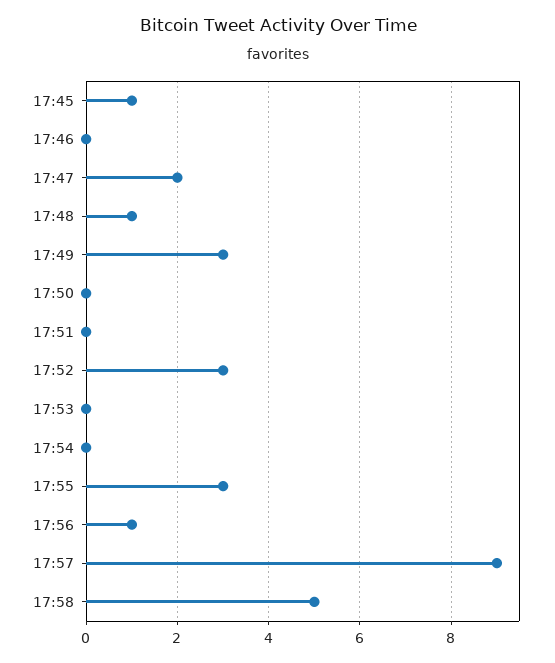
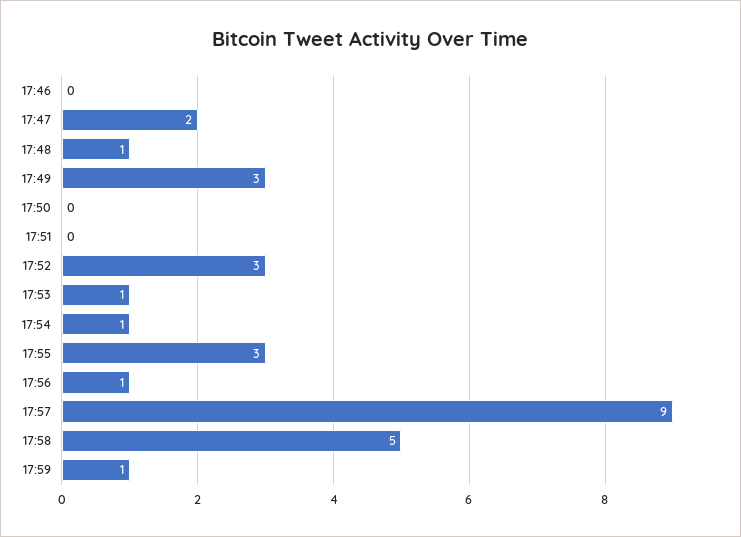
17:45: 1 -> none
17:53: 0 -> 1
17:54: 0 -> 1
17:59: none -> 1

